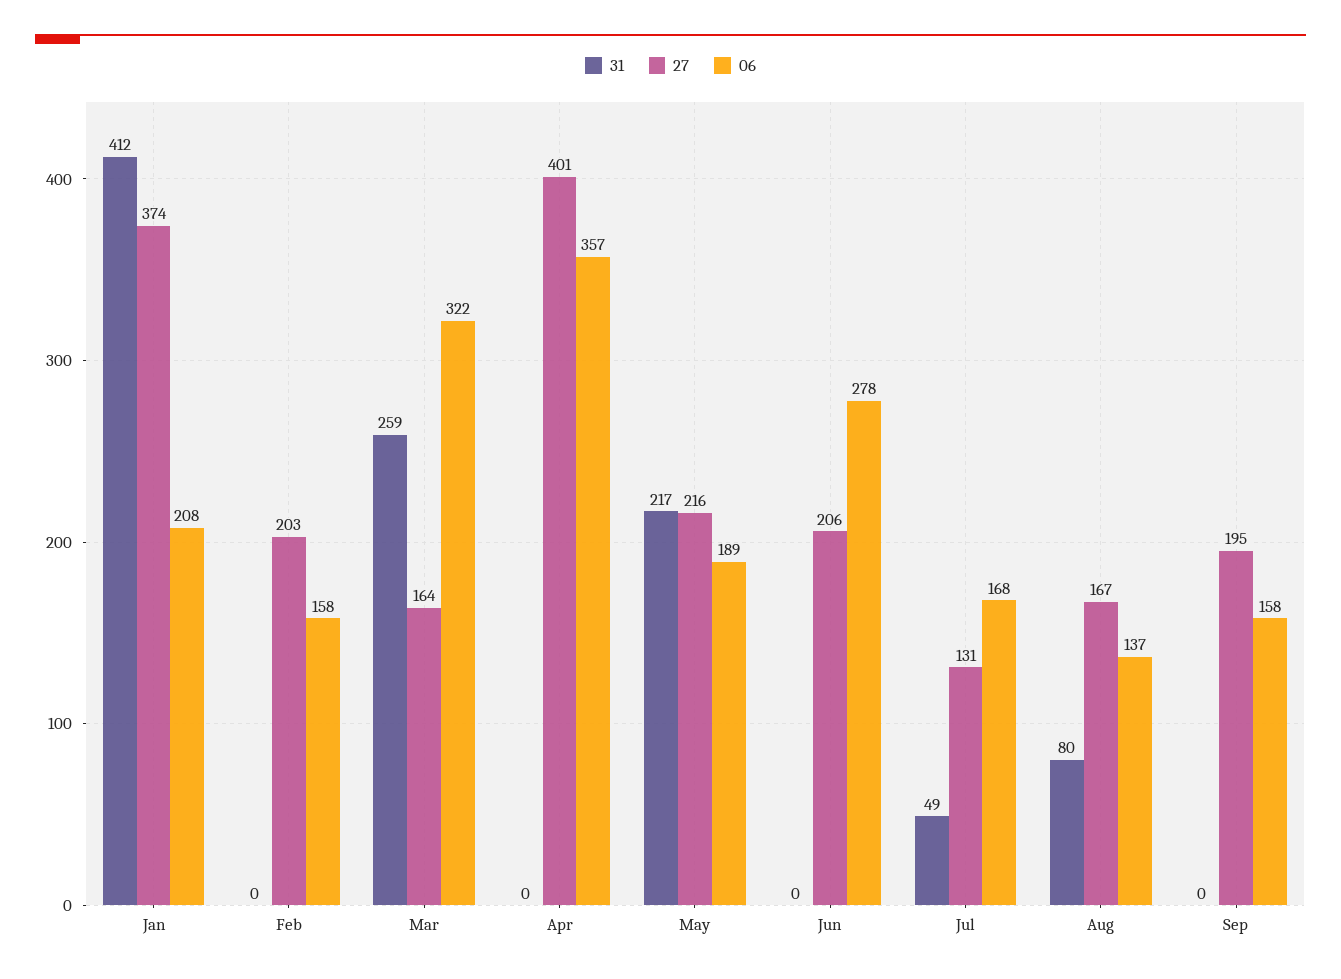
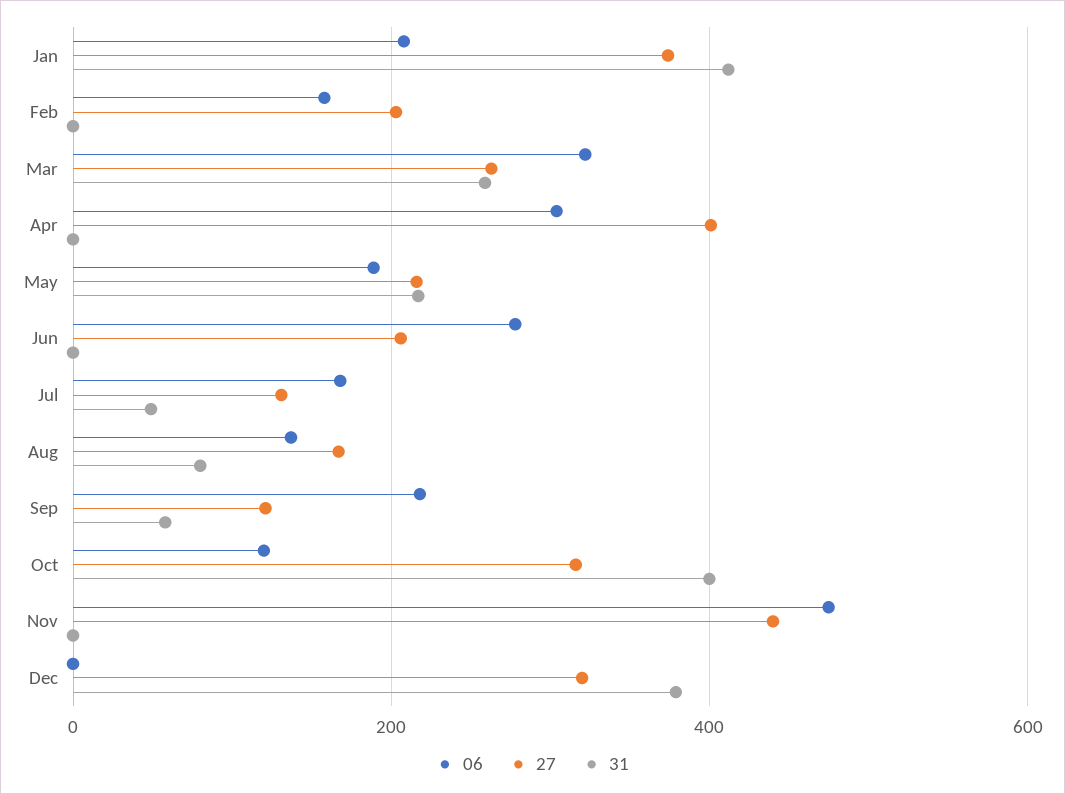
27, Mar: 164 -> 260
06, Apr: 357 -> 300
31, Sep: 0 -> 60
27, Sep: 195 -> 120
06, Sep: 158 -> 220
06, Oct: none -> 120
27, Oct: none -> 320
31, Oct: none -> 400
06, Nov: none -> 480
27, Nov: none -> 440
31, Nov: none -> 0
06, Dec: none -> 0
27, Dec: none -> 320
31, Dec: none -> 380

